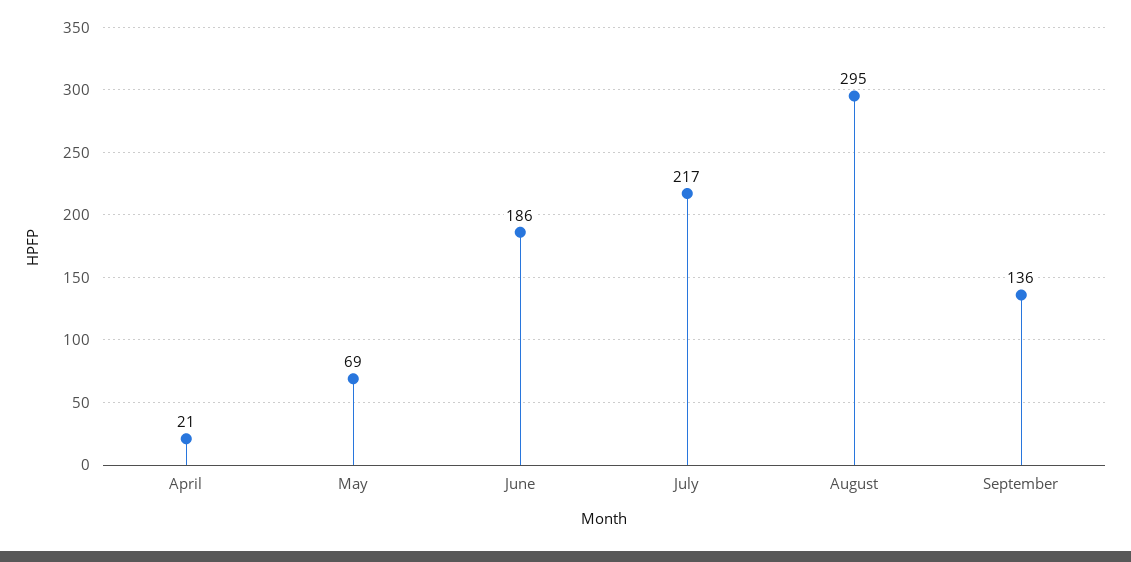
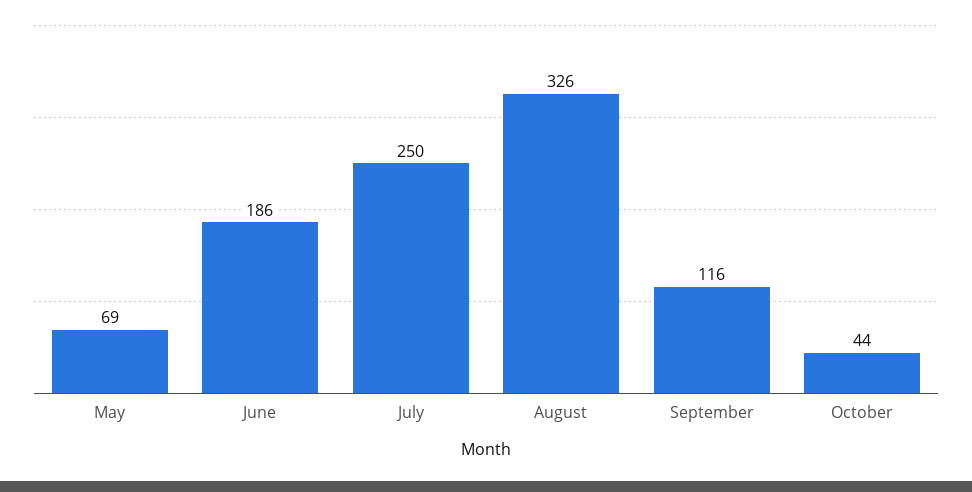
April: 21 -> none
July: 217 -> 250
August: 295 -> 326
September: 136 -> 116
October: none -> 44

